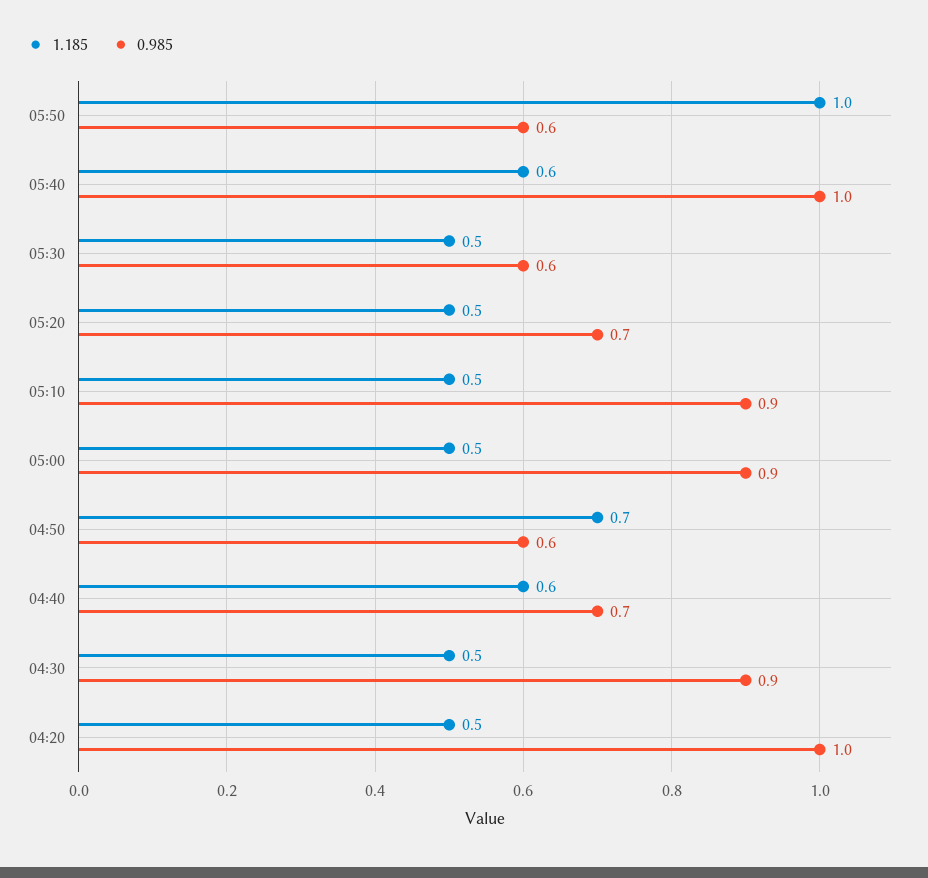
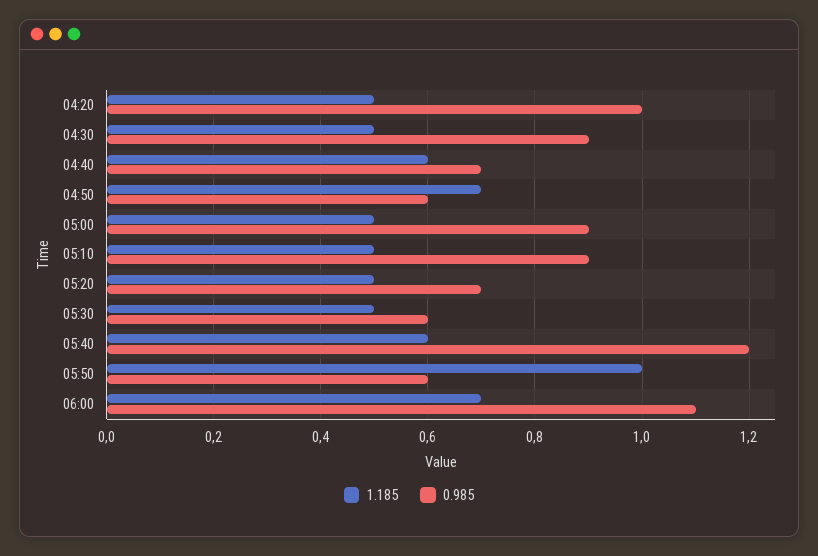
0.985, 05:40: 1 -> 1.2
1.185, 06:00: none -> 0.7
0.985, 06:00: none -> 1.1

